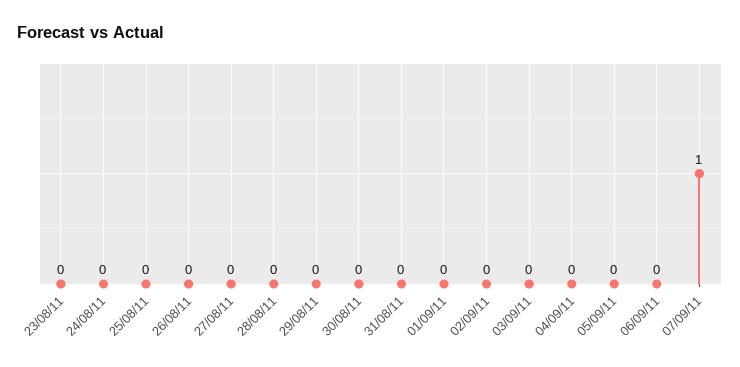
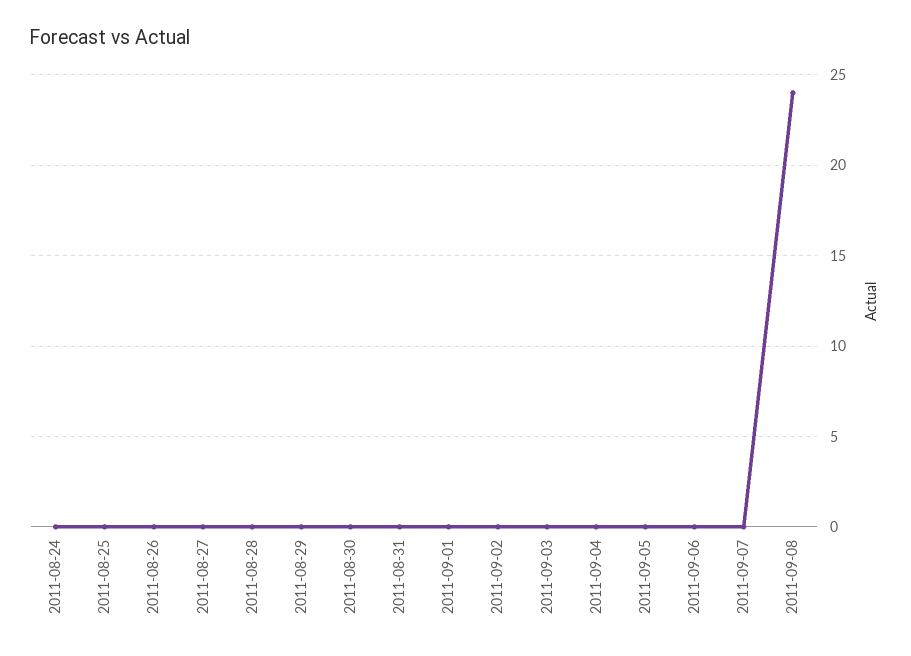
23/08/11: 0 -> none
07/09/11: 1 -> 0
2011-09-08: none -> 24

